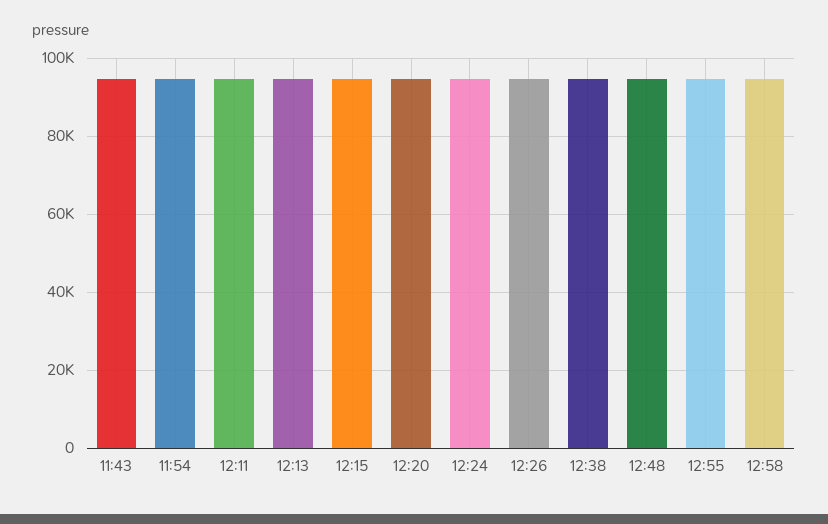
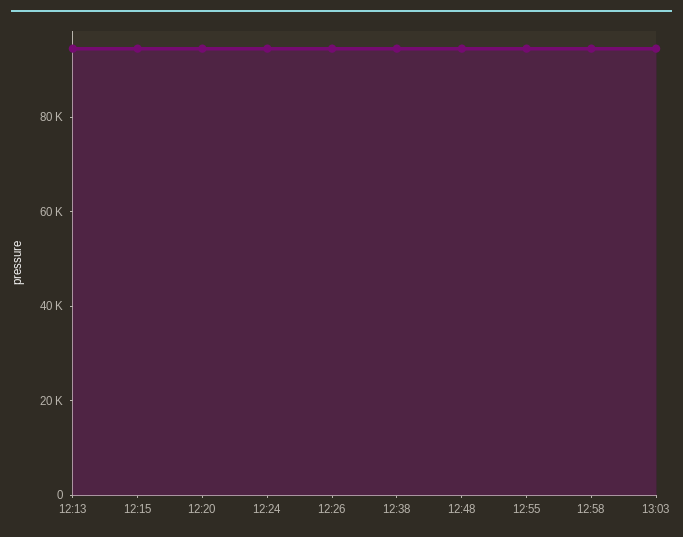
11:43: 94000 -> none
11:54: 94000 -> none
12:11: 94000 -> none
13:03: none -> 95000

